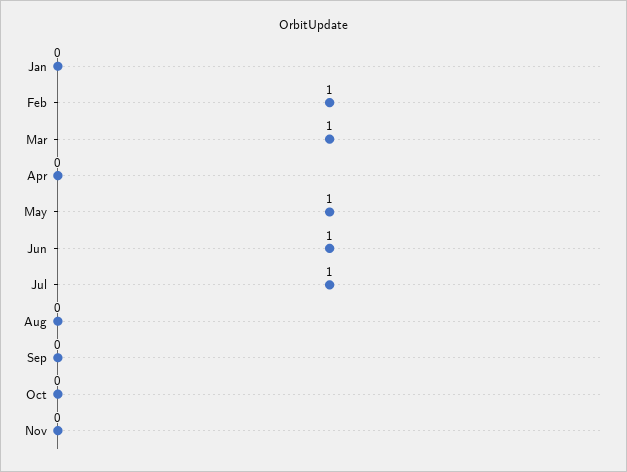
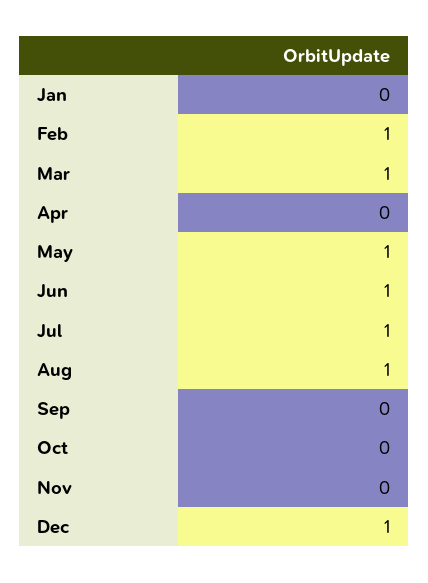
Aug: 0 -> 1
Dec: none -> 1

